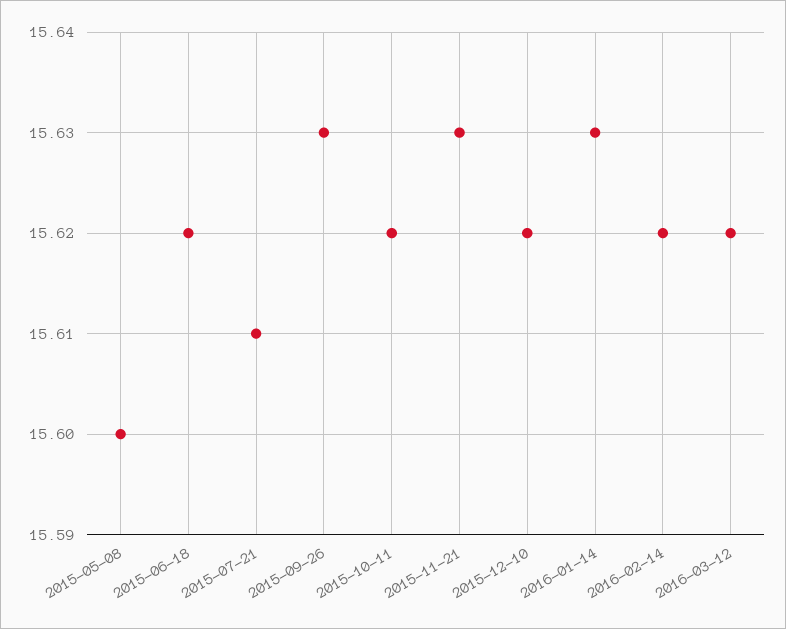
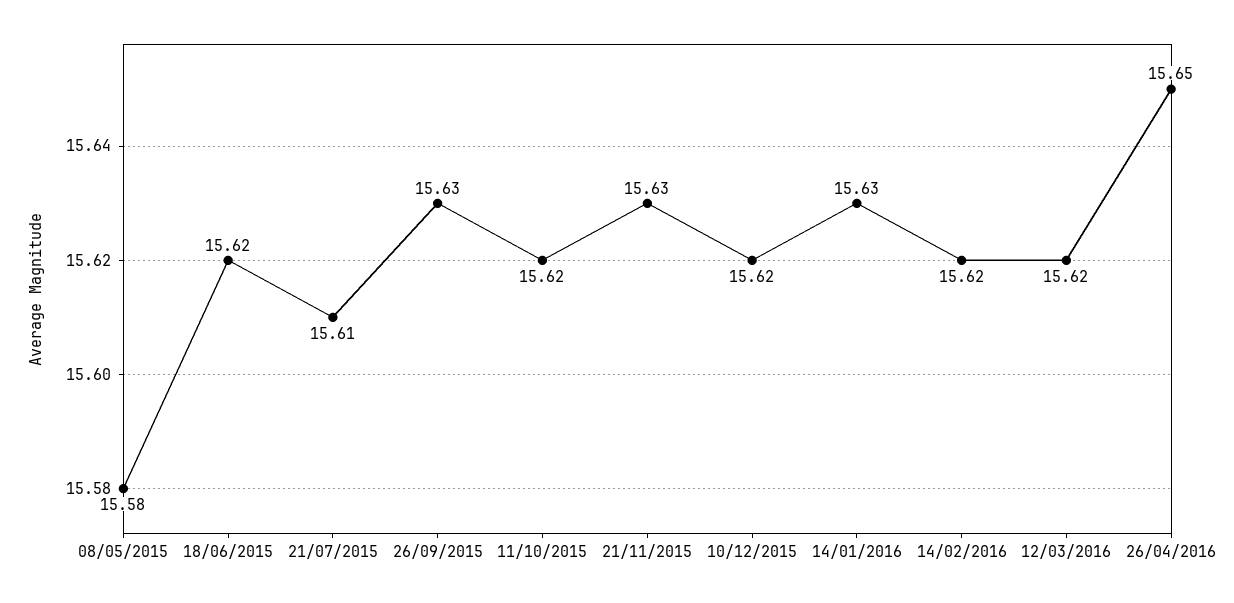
2015-05-08: 15.6 -> 15.58
26/04/2016: none -> 15.65

